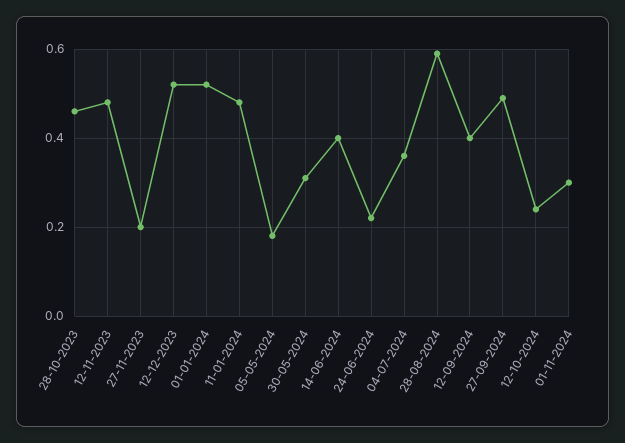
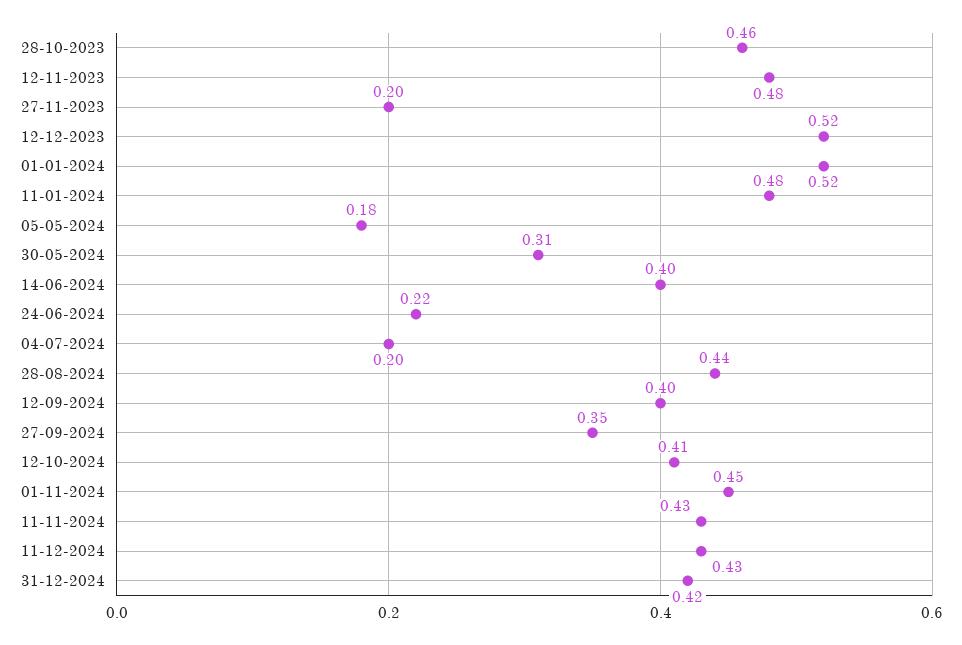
04-07-2024: 0.35 -> 0.2
28-08-2024: 0.6 -> 0.44
27-09-2024: 0.5 -> 0.35
12-10-2024: 0.25 -> 0.41
01-11-2024: 0.3 -> 0.45
11-11-2024: none -> 0.43
11-12-2024: none -> 0.43
31-12-2024: none -> 0.42

